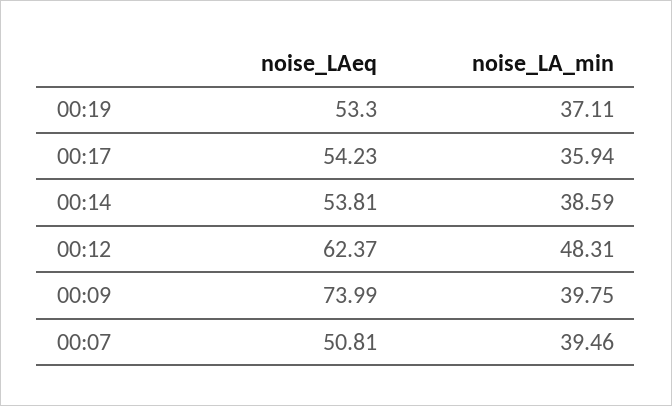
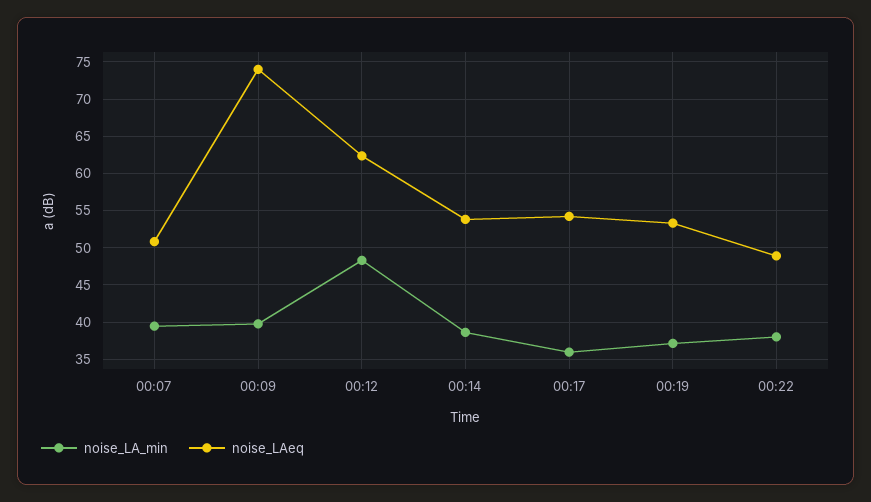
noise_LA_min, 00:22: none -> 38
noise_LAeq, 00:22: none -> 49

